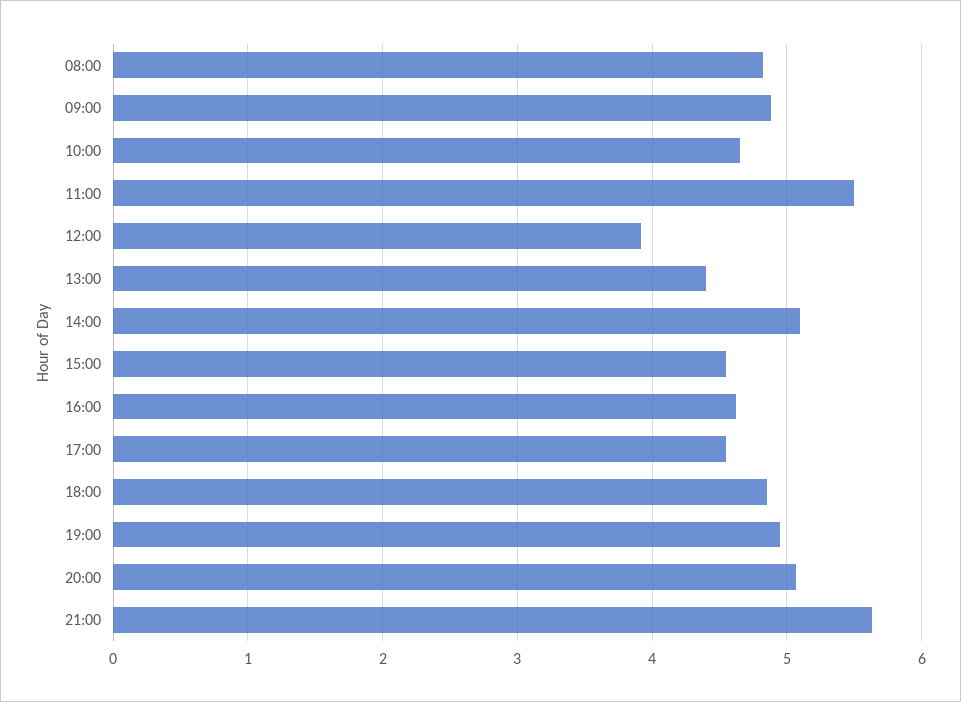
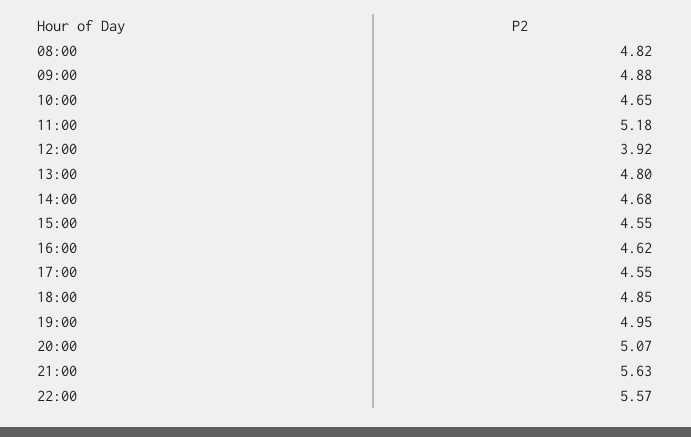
11:00: 5.5 -> 5.18
13:00: 4.4 -> 4.8
14:00: 5.1 -> 4.68
22:00: none -> 5.57

